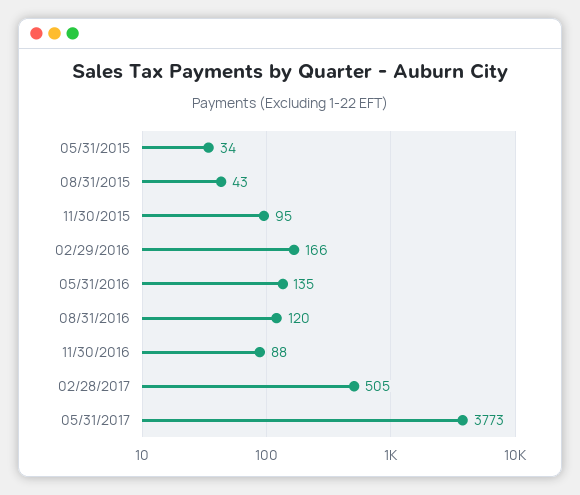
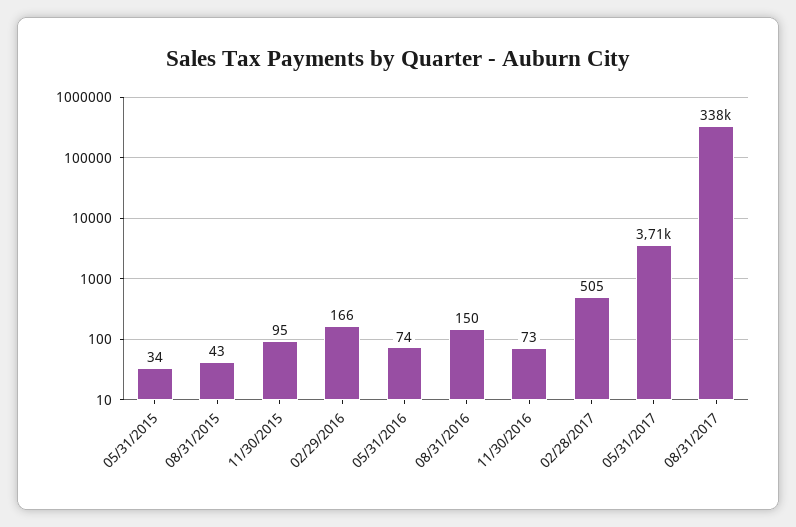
05/31/2016: 135 -> 74
08/31/2016: 120 -> 150
11/30/2016: 88 -> 73
05/31/2017: 3773 -> 3710
08/31/2017: none -> 338000

